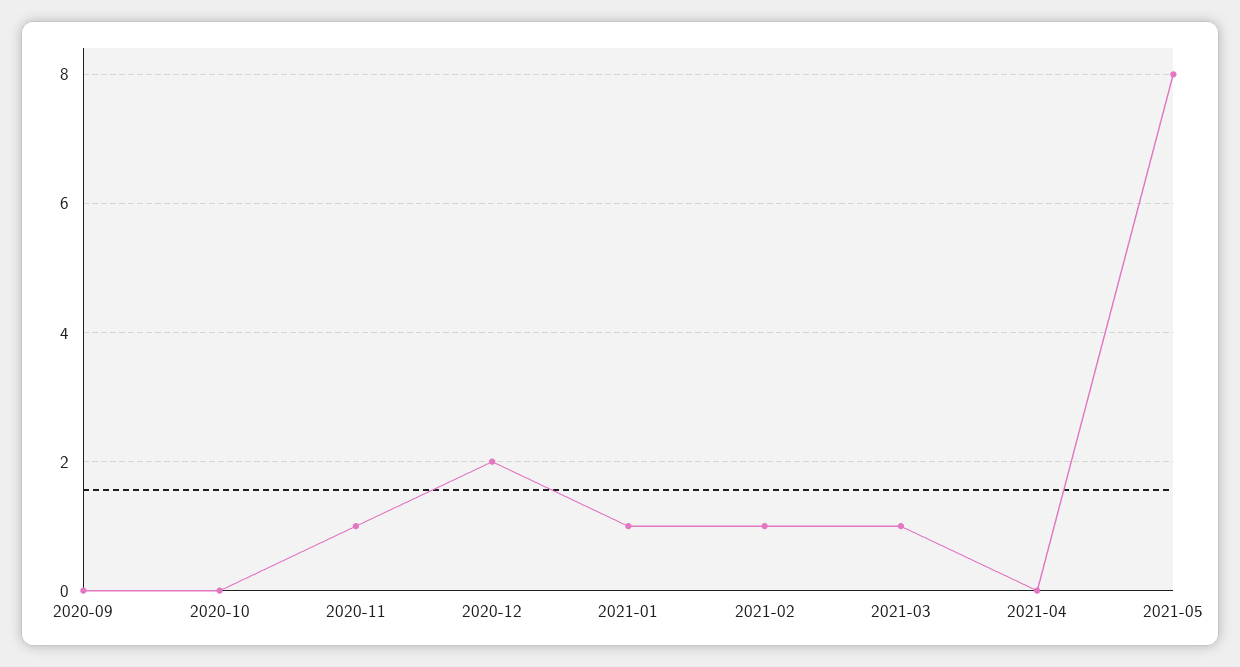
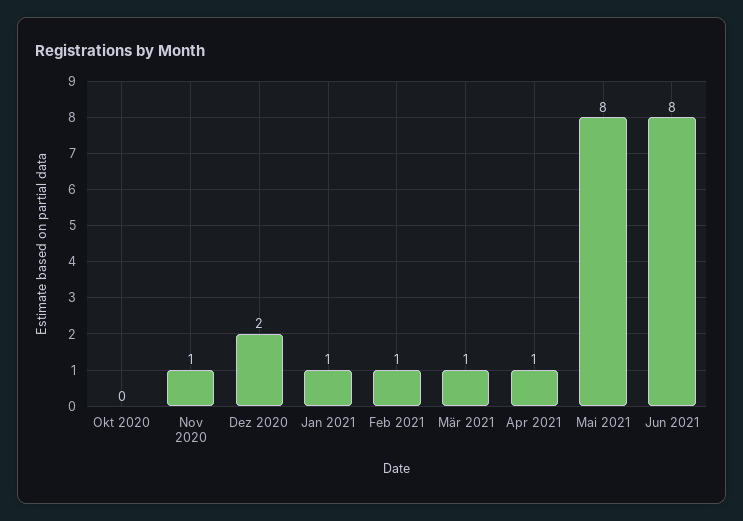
2020-09: 0 -> none
2021-04: 0 -> 1
Jun 2021: none -> 8

